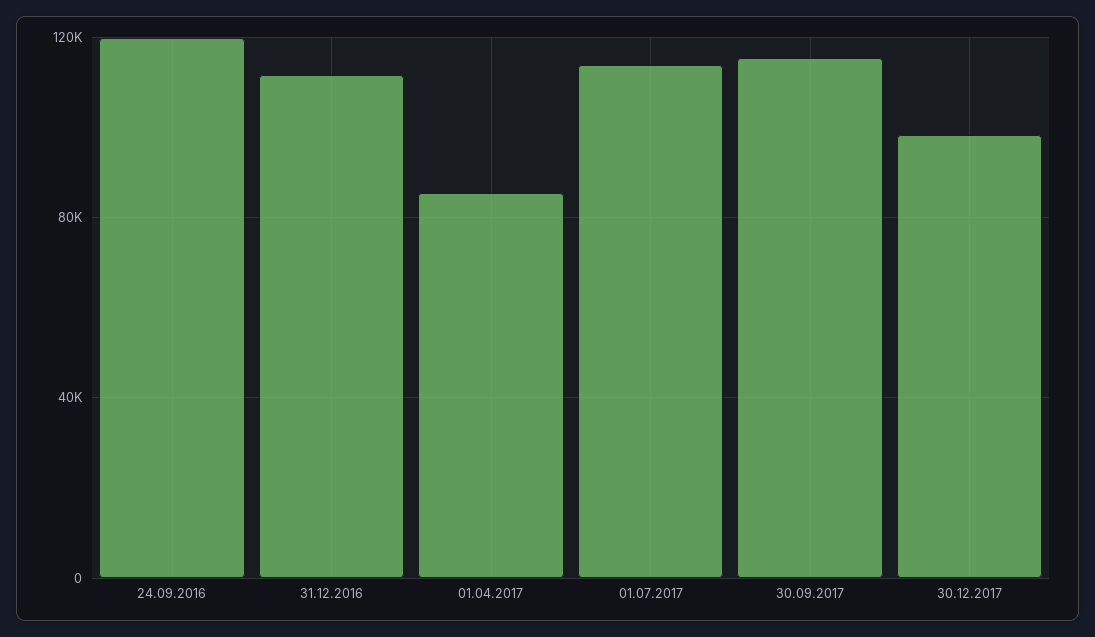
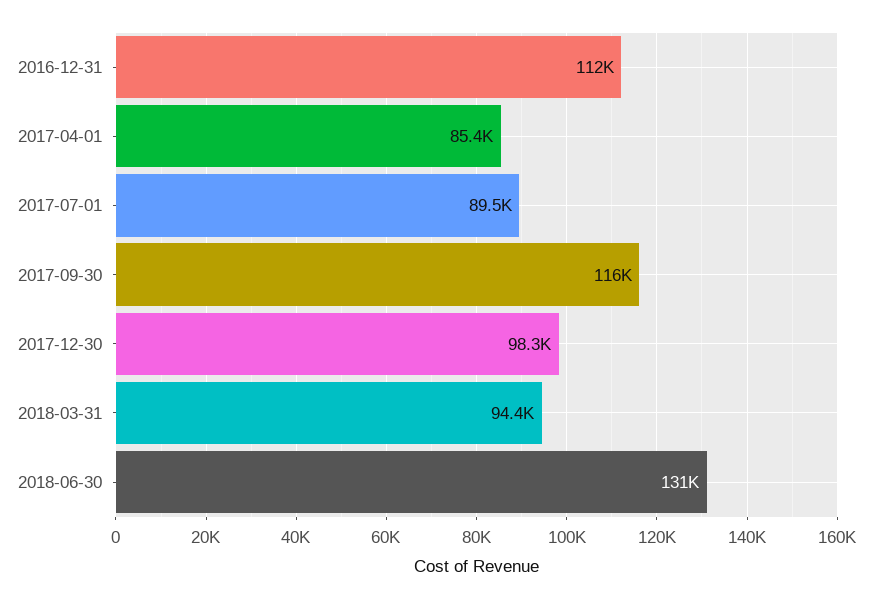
24.09.2016: 120000 -> none
01.07.2017: 115000 -> 89500
2018-03-31: none -> 94400
2018-06-30: none -> 131000

